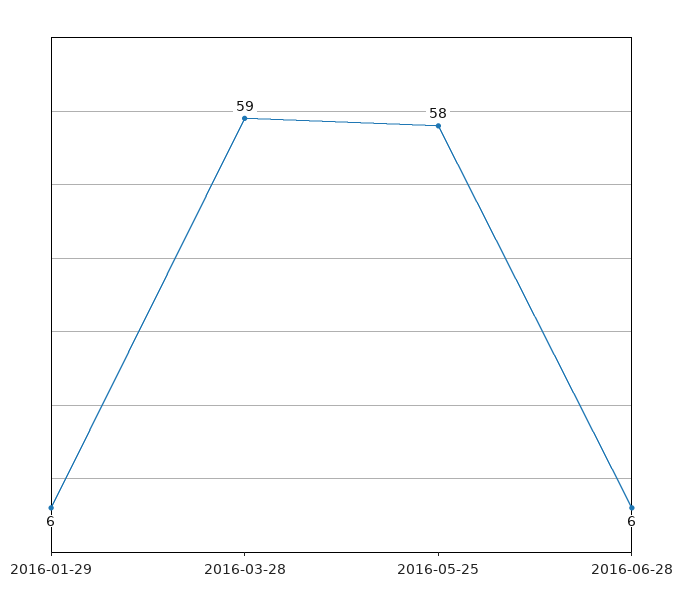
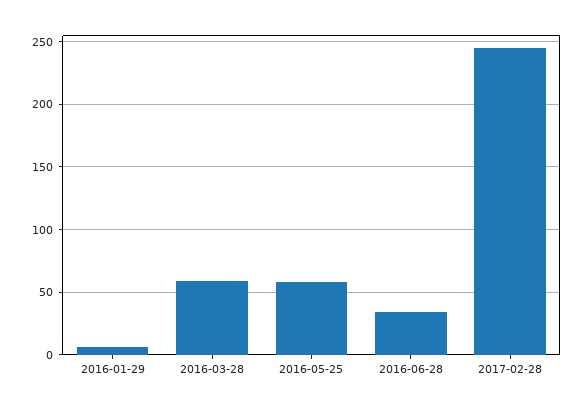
2016-06-28: 6 -> 35
2017-02-28: none -> 245

